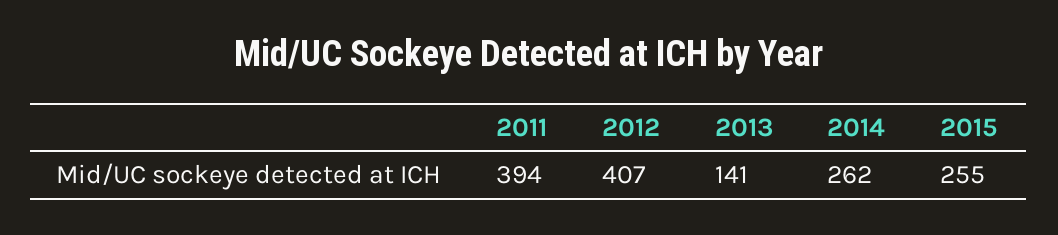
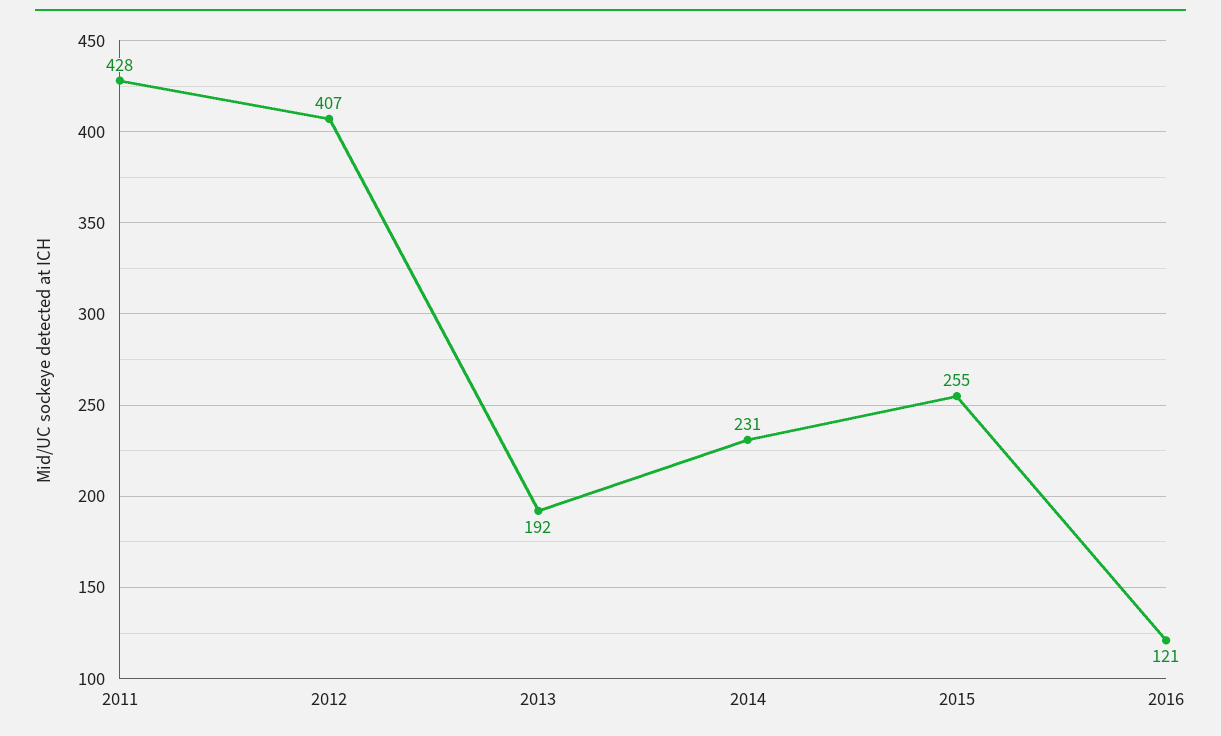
2011: 394 -> 428
2013: 141 -> 192
2014: 262 -> 231
2016: none -> 121

